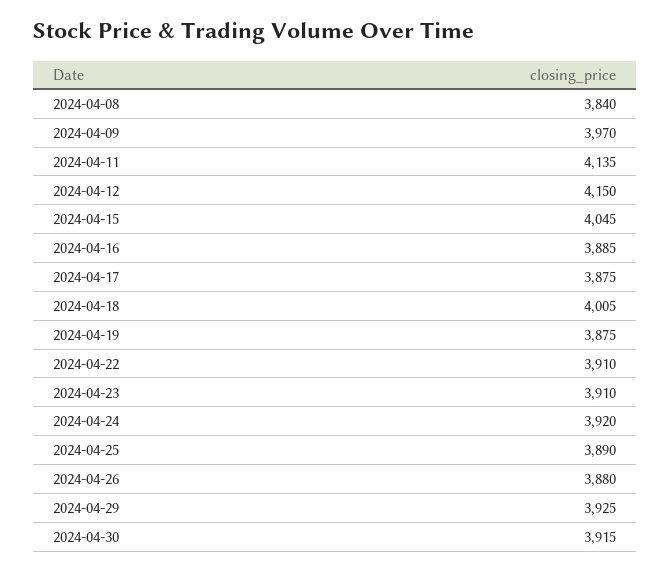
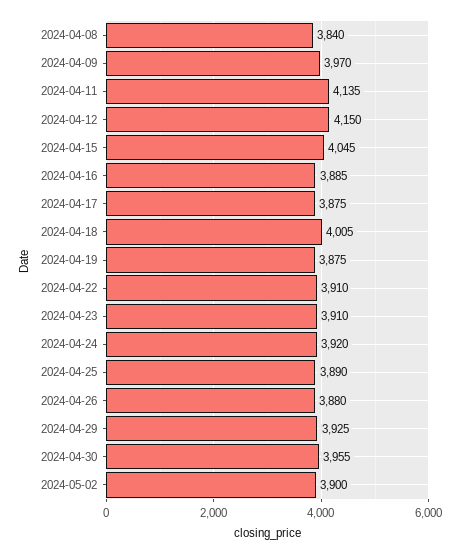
2024-04-30: 3915 -> 3955
2024-05-02: none -> 3900

